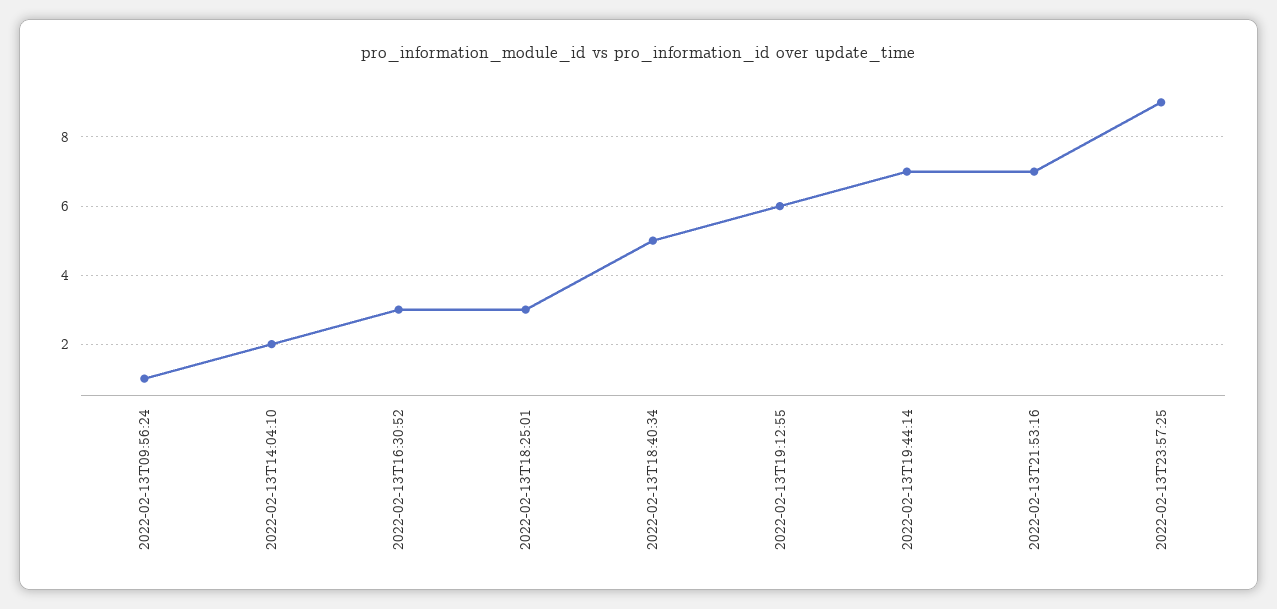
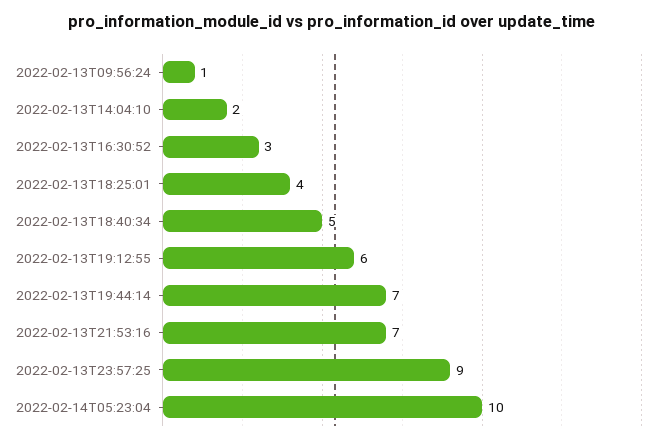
2022-02-13T18:25:01: 3 -> 4
2022-02-14T05:23:04: none -> 10

